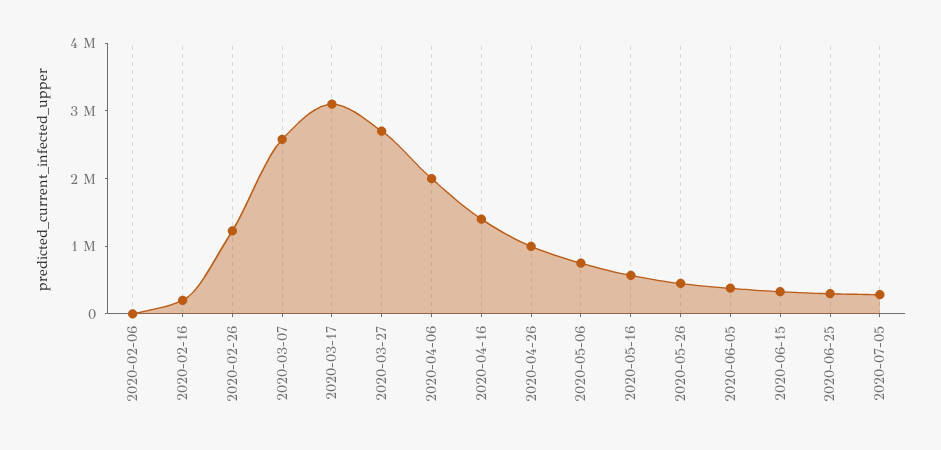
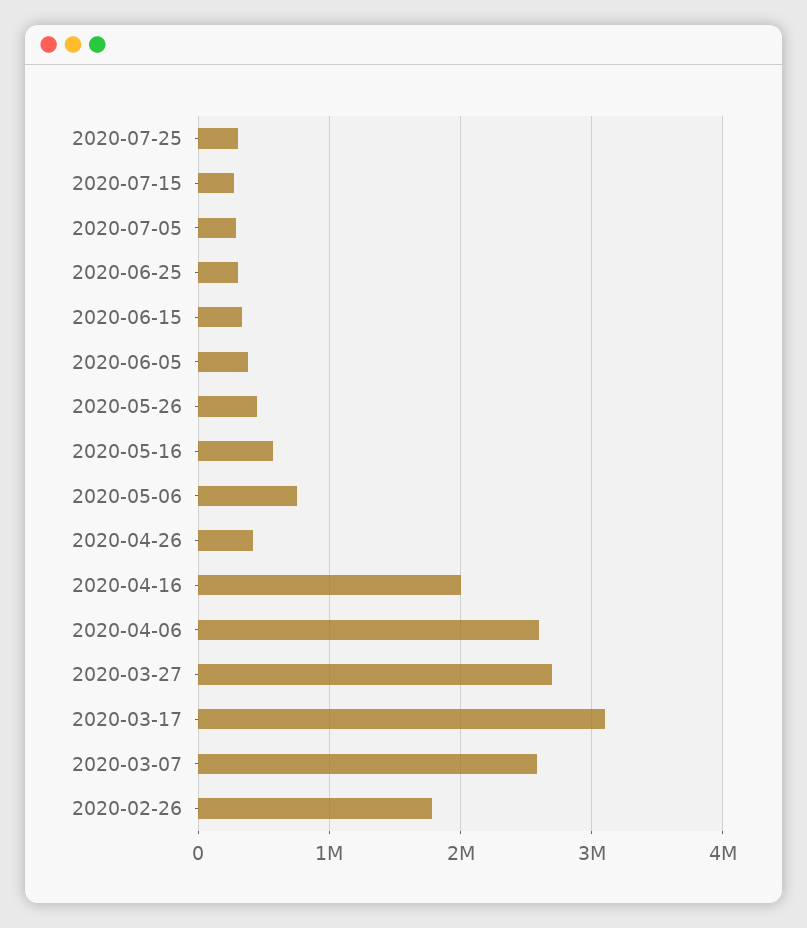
2020-02-06: 0 -> none
2020-02-16: 200000 -> none
2020-02-26: 1200000 -> 1800000
2020-04-06: 2000000 -> 2600000
2020-04-16: 1400000 -> 2000000
2020-04-26: 1000000 -> 400000
2020-07-25: none -> 300000
2020-07-15: none -> 300000

